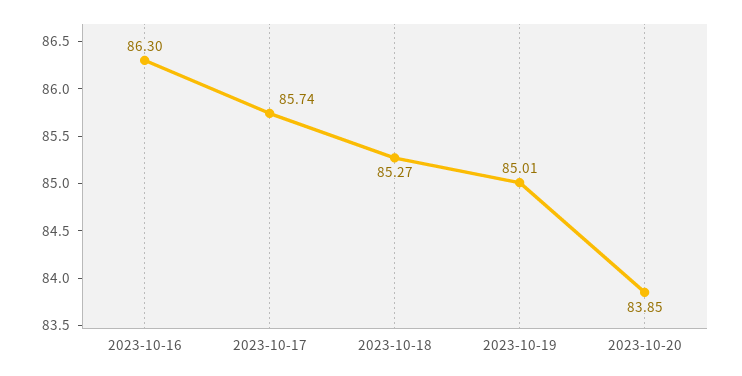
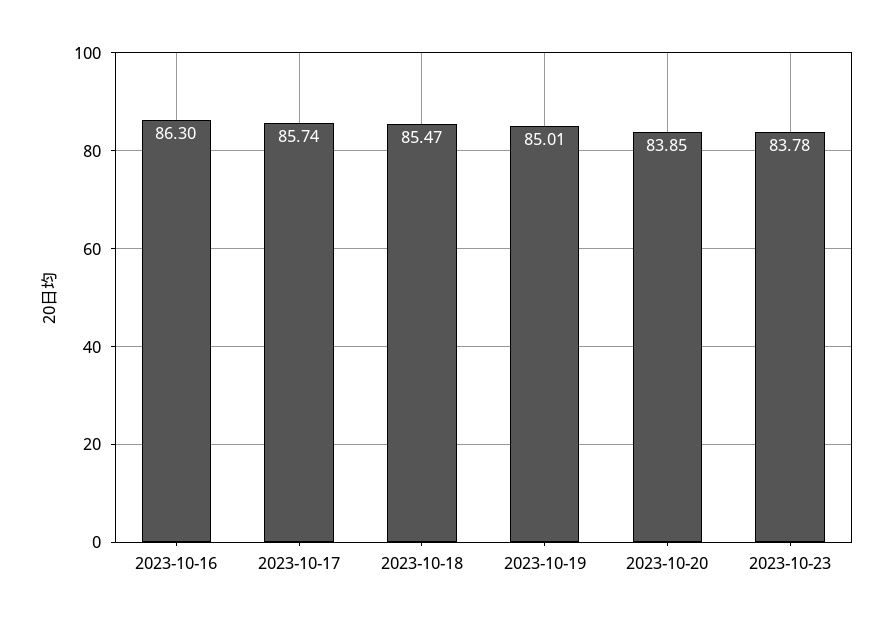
2023-10-18: 85.27 -> 85.47
2023-10-23: none -> 83.78

